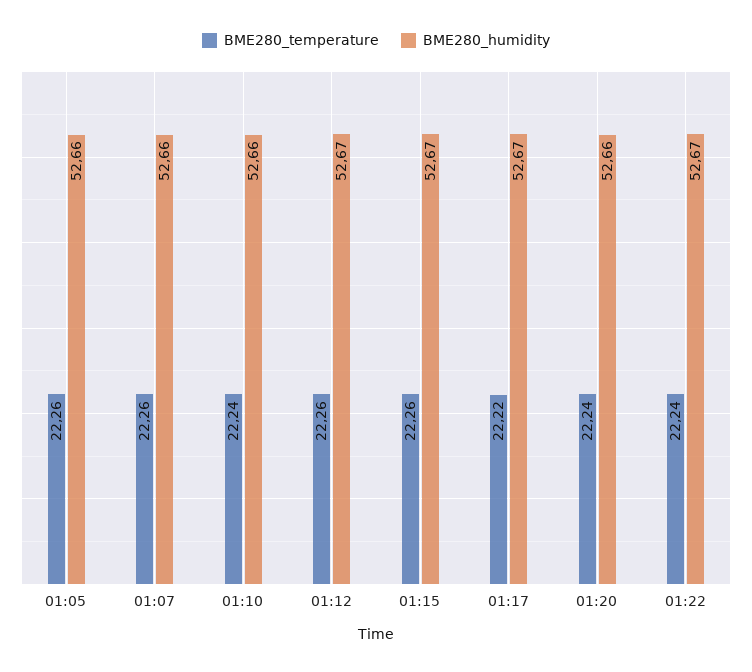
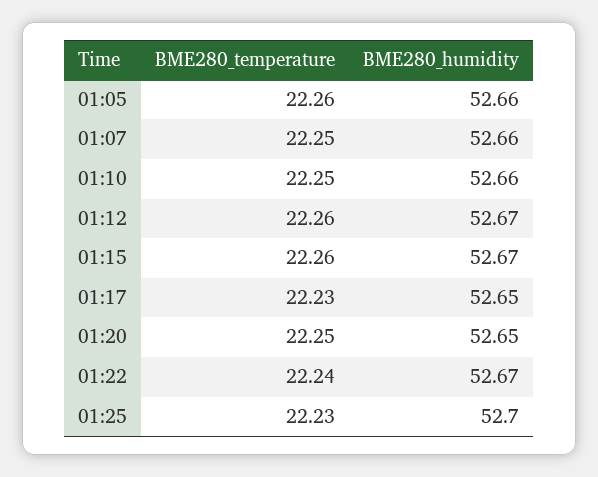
BME280_temperature, 01:07: 22.26 -> 22.25
BME280_temperature, 01:10: 22.24 -> 22.25
BME280_temperature, 01:17: 22.22 -> 22.23
BME280_humidity, 01:17: 52.67 -> 52.65
BME280_temperature, 01:20: 22.24 -> 22.25
BME280_humidity, 01:20: 52.66 -> 52.65
BME280_temperature, 01:25: none -> 22.23
BME280_humidity, 01:25: none -> 52.7

